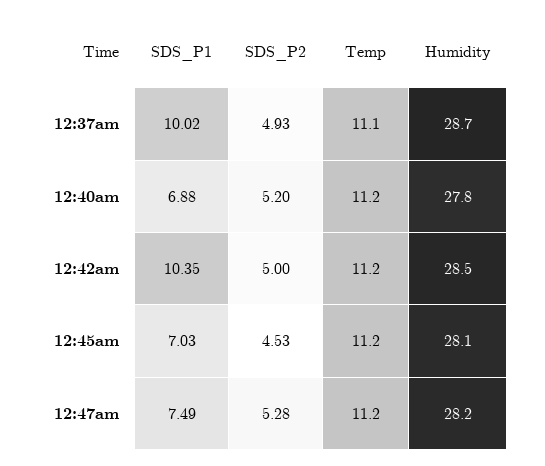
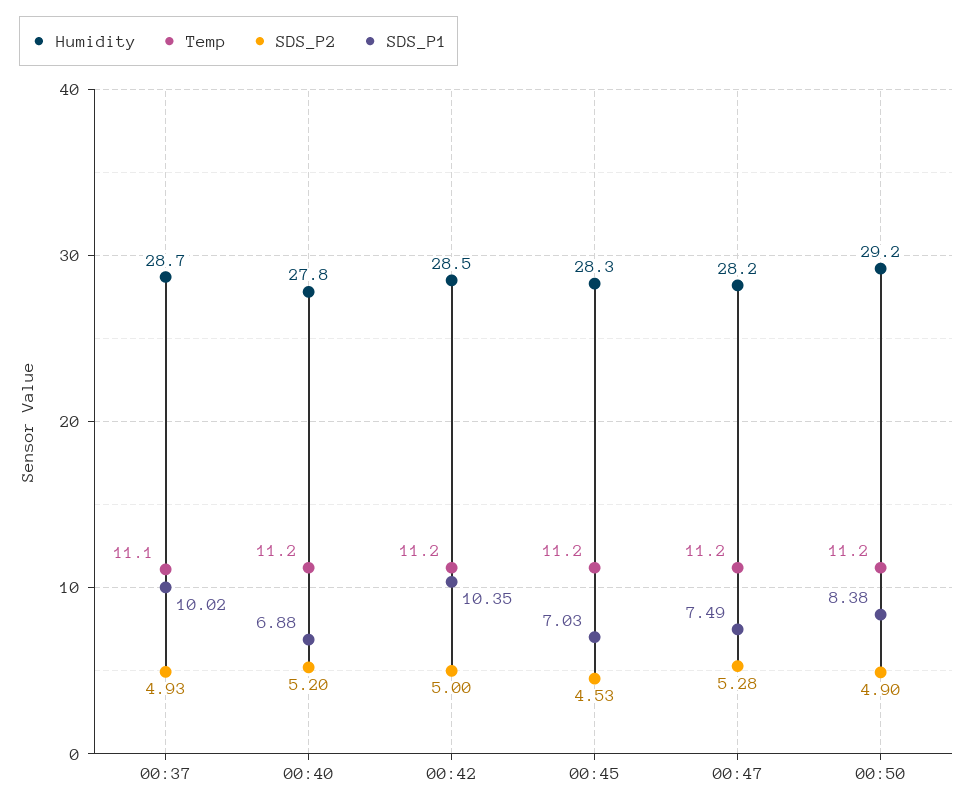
Humidity, 12:45am: 28.1 -> 28.3
Humidity, 00:50: none -> 29.2
Temp, 00:50: none -> 11.2
SDS_P2, 00:50: none -> 4.9
SDS_P1, 00:50: none -> 8.38

